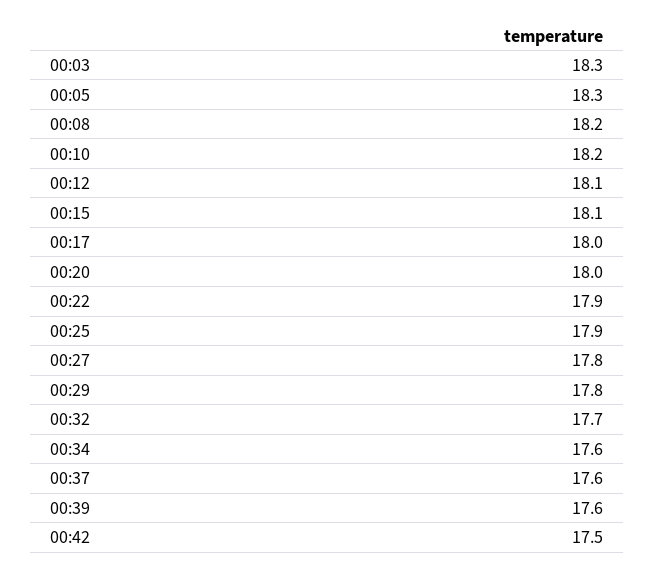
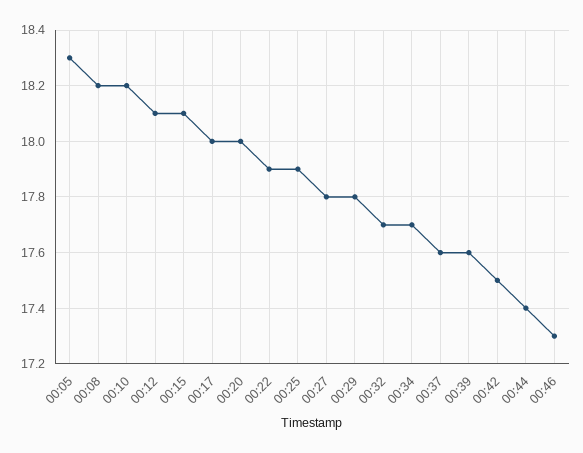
00:03: 18.3 -> none
00:34: 17.6 -> 17.7
00:44: none -> 17.4
00:46: none -> 17.3

